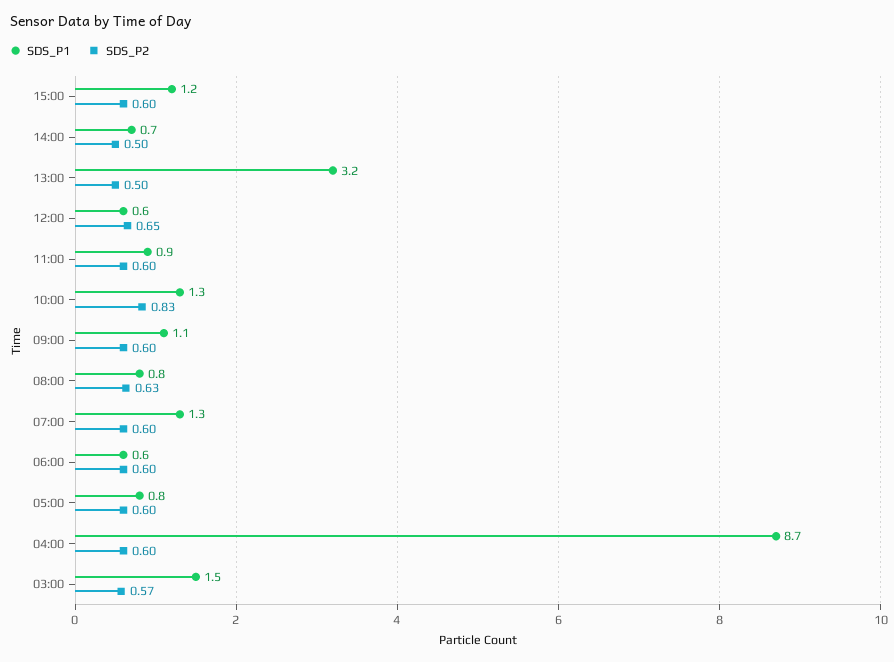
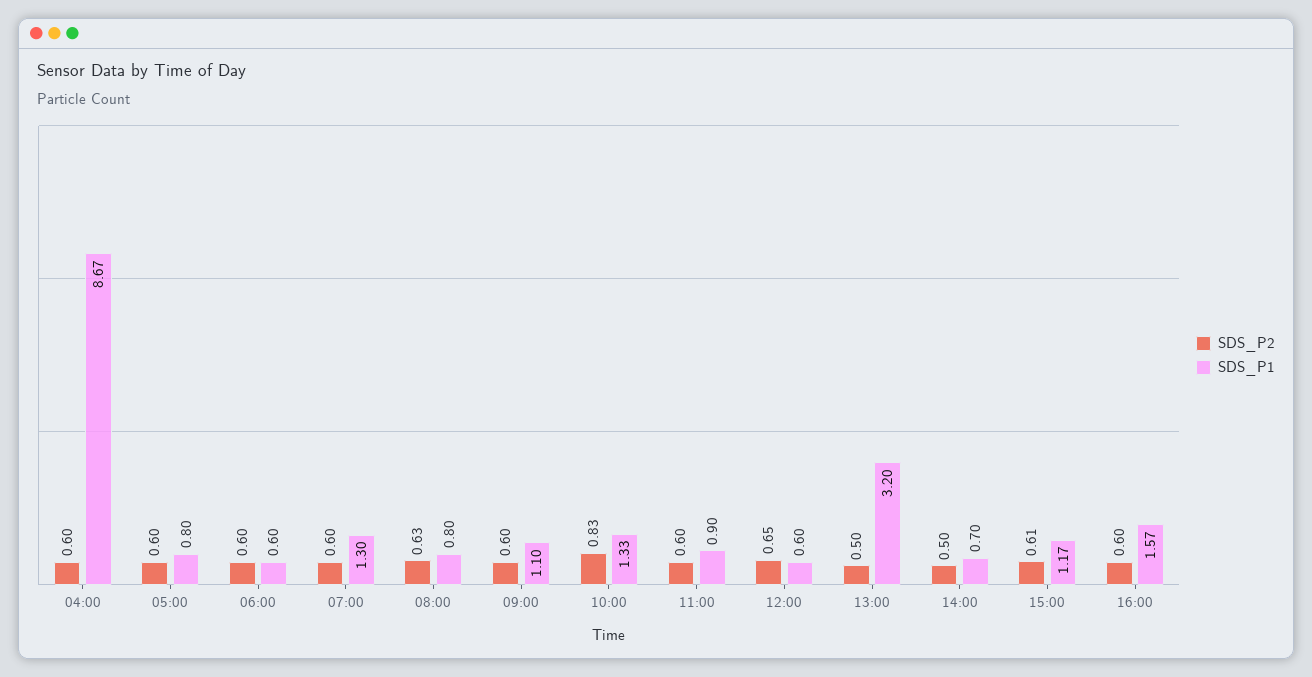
SDS_P2, 15:00: 0.6 -> 0.61
SDS_P1, 03:00: 1.5 -> none
SDS_P2, 03:00: 0.57 -> none
SDS_P2, 16:00: none -> 0.6
SDS_P1, 16:00: none -> 1.57

